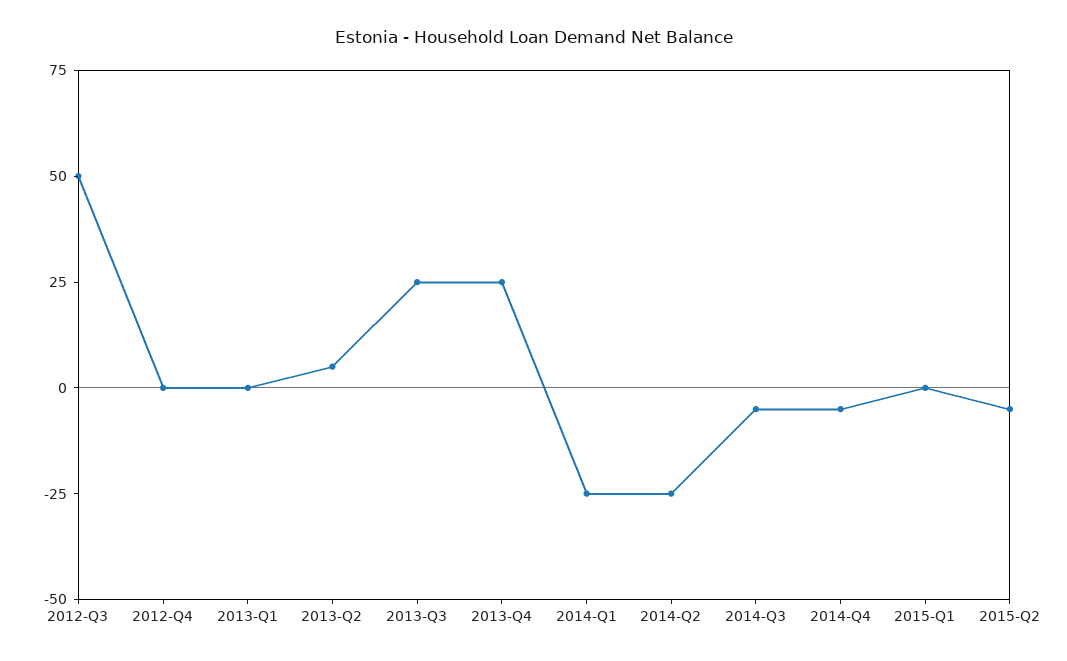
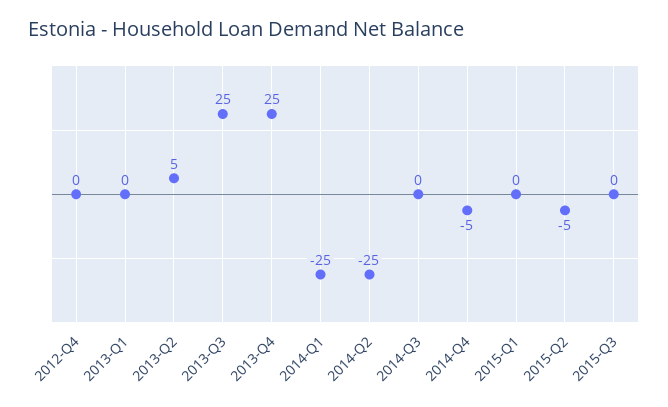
2012-Q3: 50 -> none
2014-Q3: -5 -> 0
2015-Q3: none -> 0

